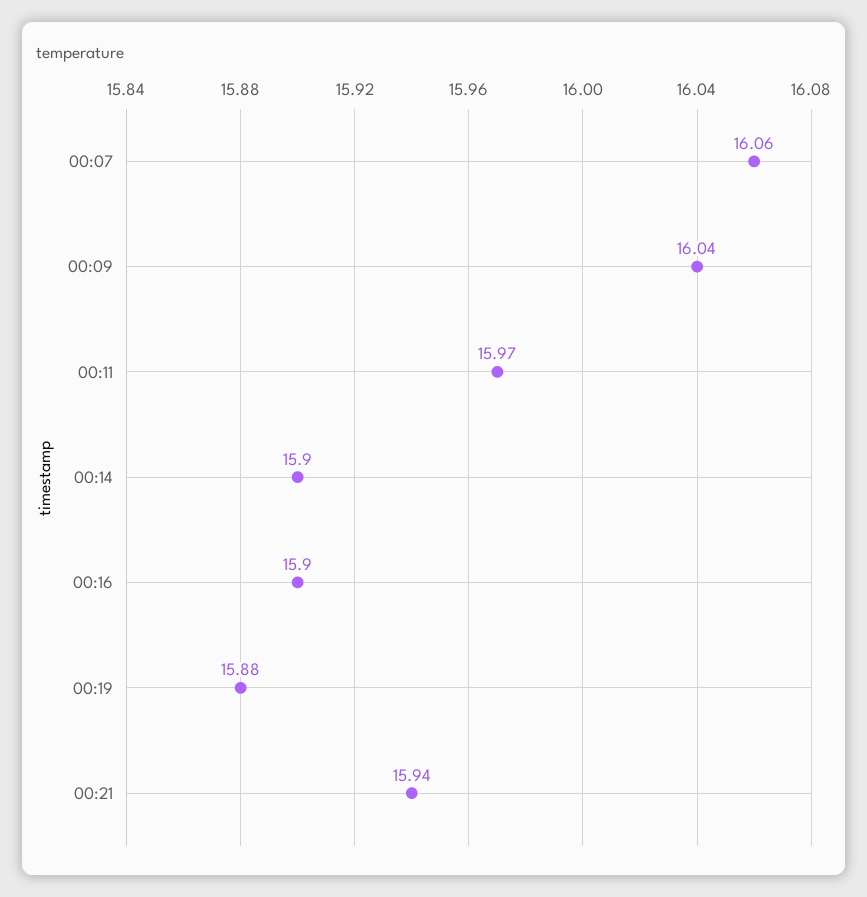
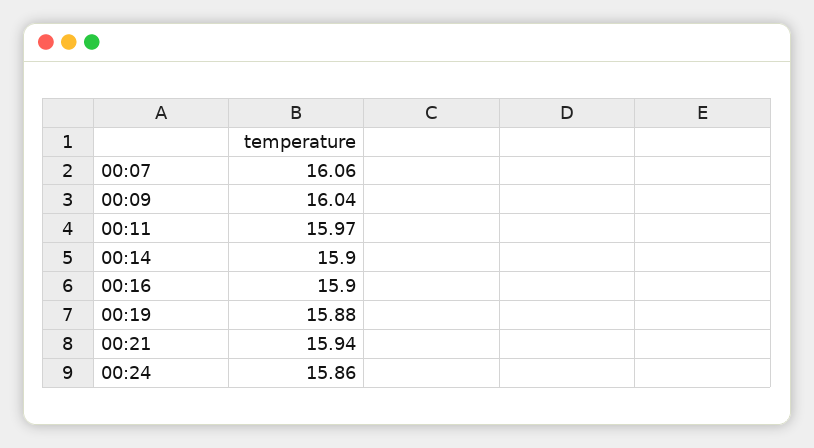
00:24: none -> 15.86

